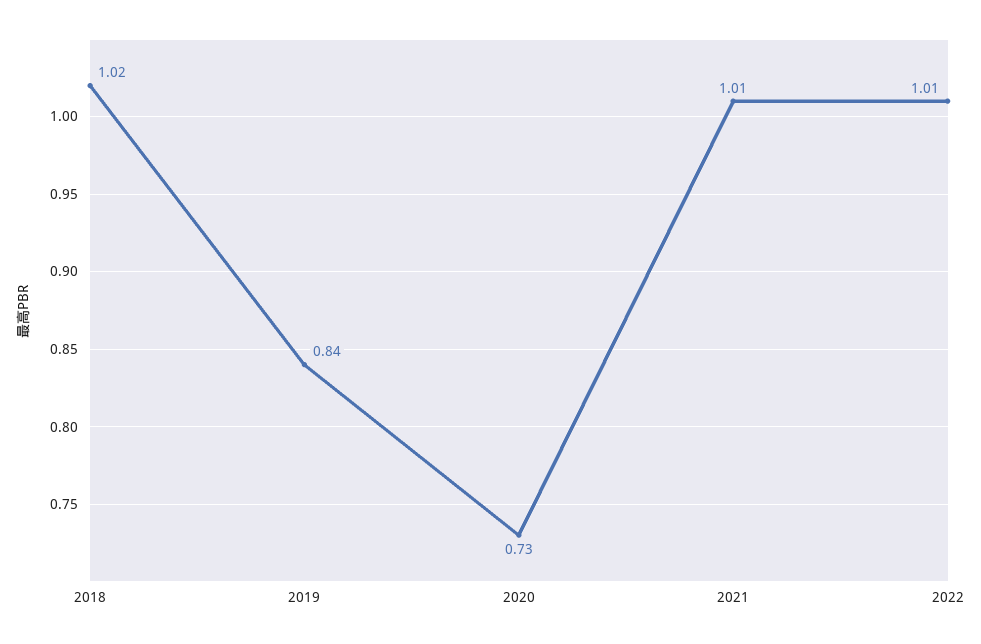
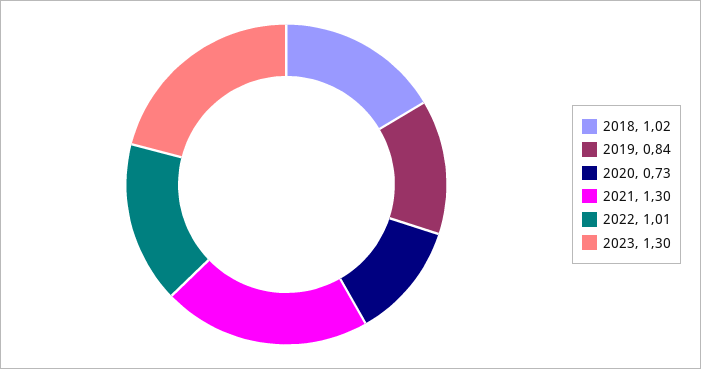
2021: 1.01 -> 1.3
2023: none -> 1.3

